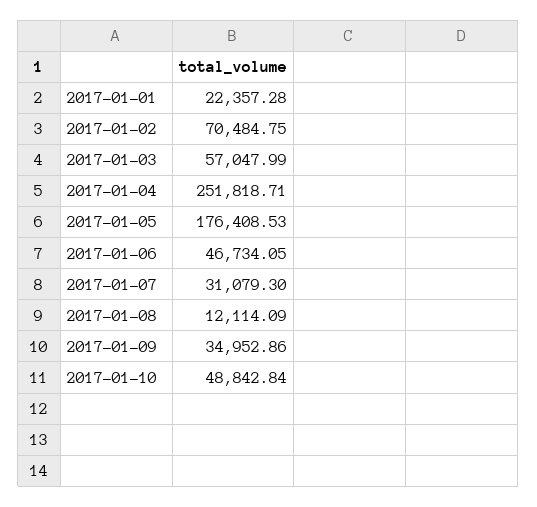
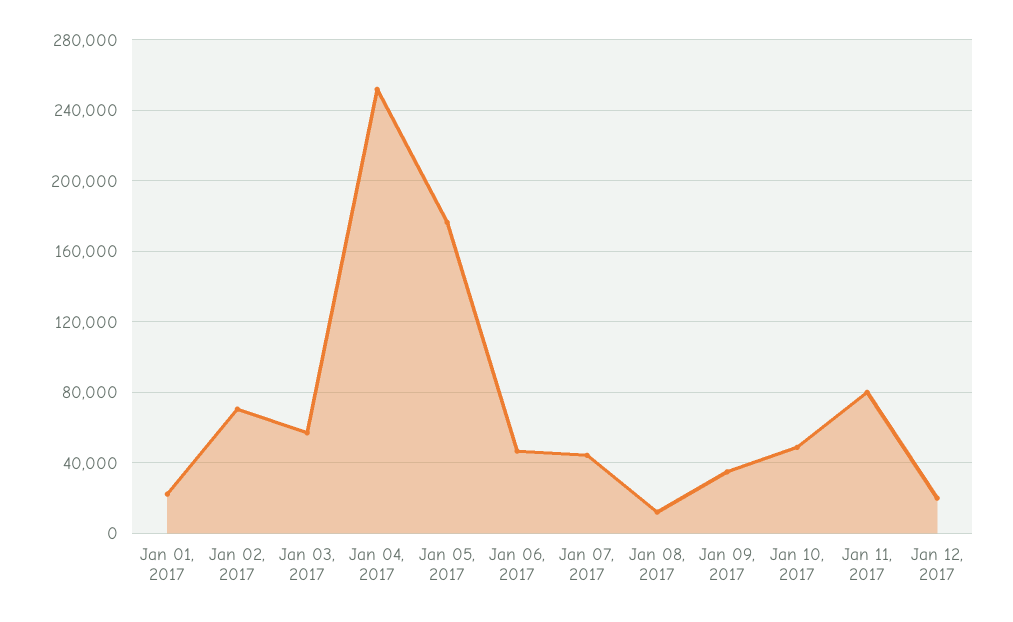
2017-01-07: 31079.3 -> 45000
Jan 11, 2017: none -> 80000
Jan 12, 2017: none -> 20000

